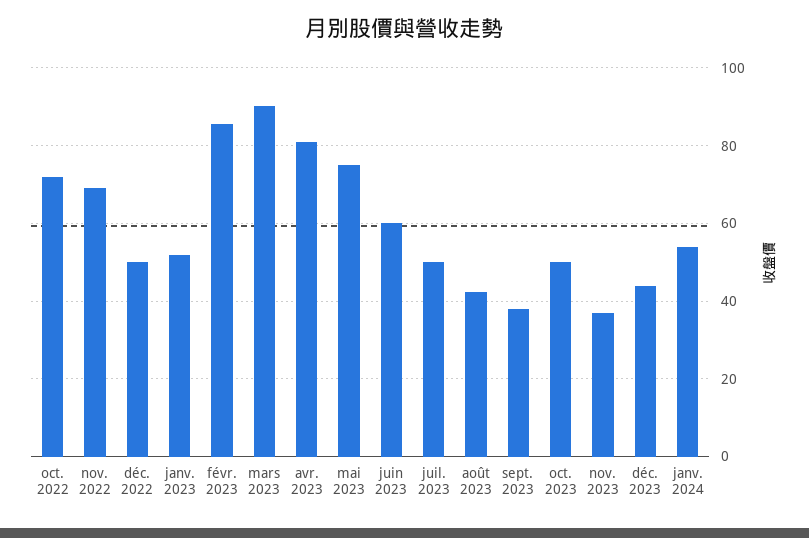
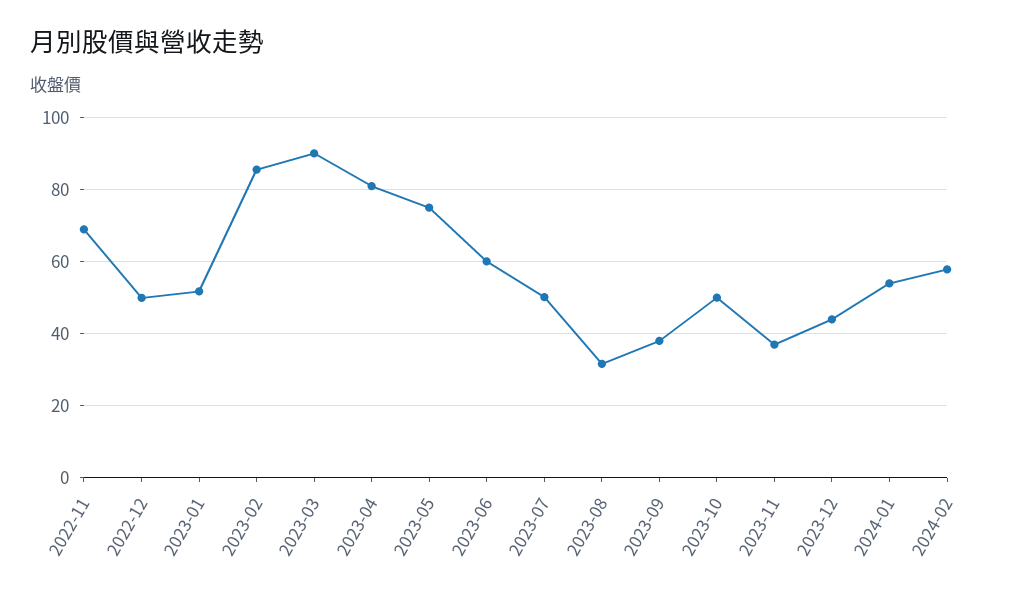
oct. 2022: 72 -> none
août 2023: 42 -> 32
2024-02: none -> 58

